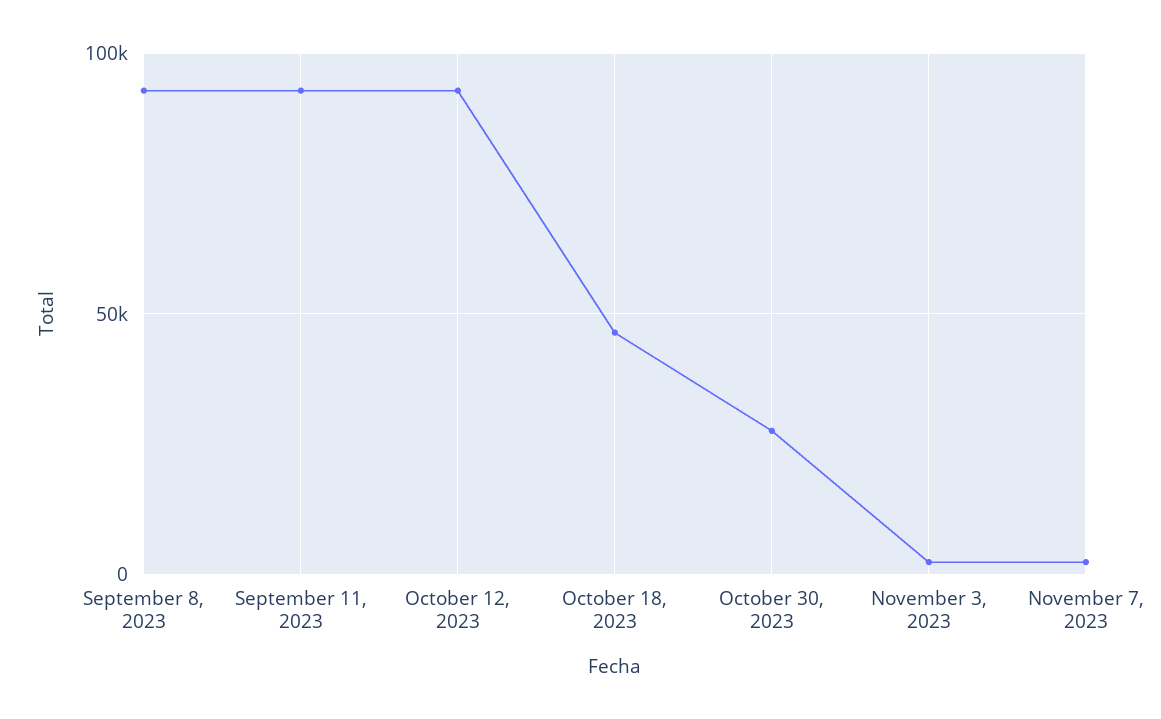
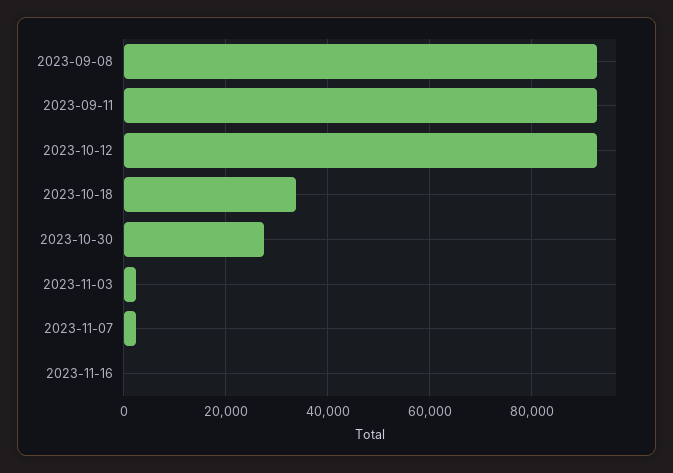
October 18, 2023: 45000 -> 34000
2023-11-16: none -> 0

